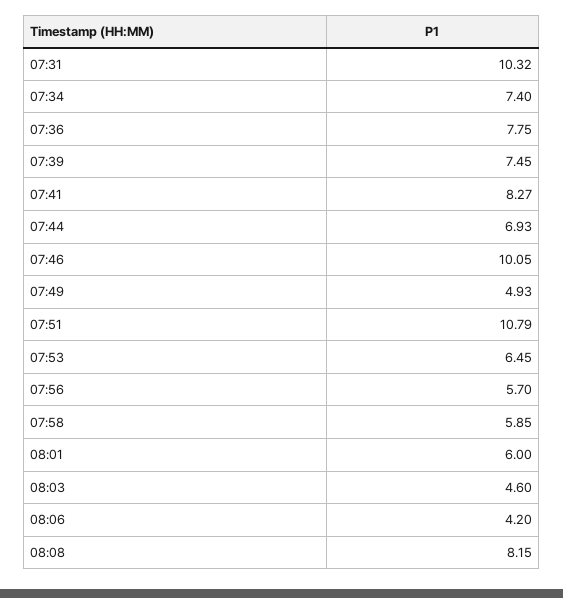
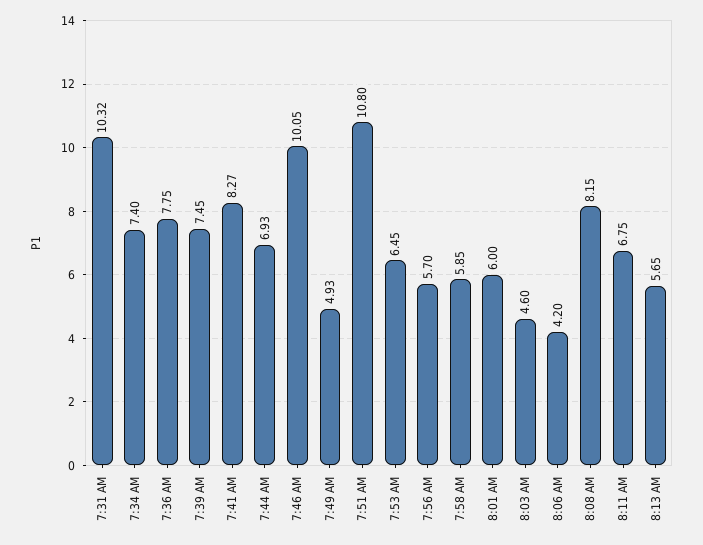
07:51: 10.79 -> 10.8
8:11 AM: none -> 6.75
8:13 AM: none -> 5.65

